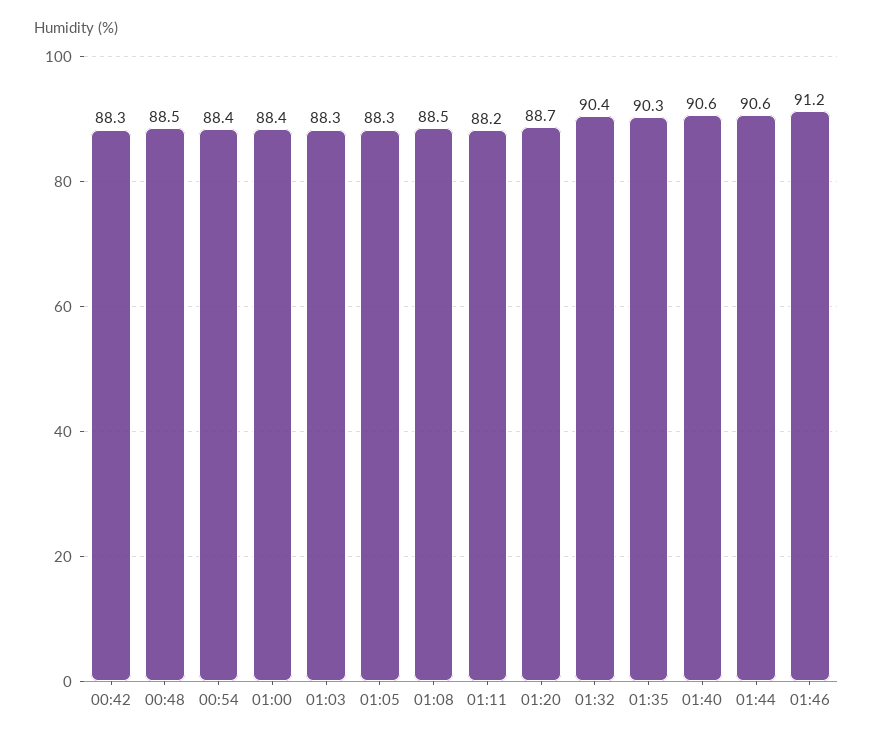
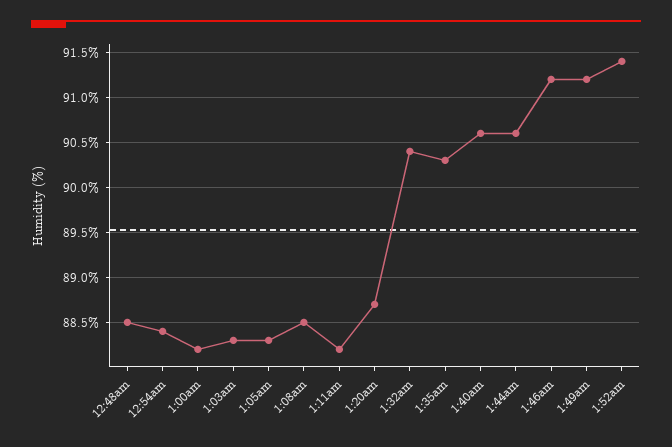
00:42: 88.3 -> none
01:00: 88.4 -> 88.2
1:49am: none -> 91.2
1:52am: none -> 91.4

